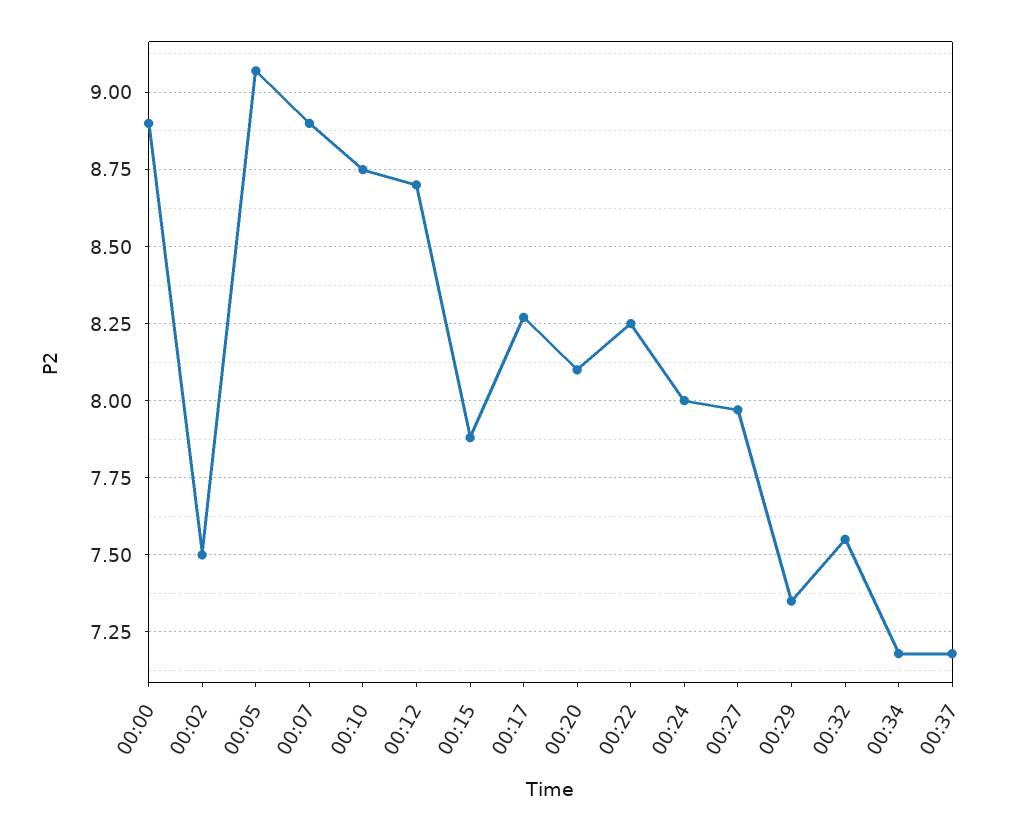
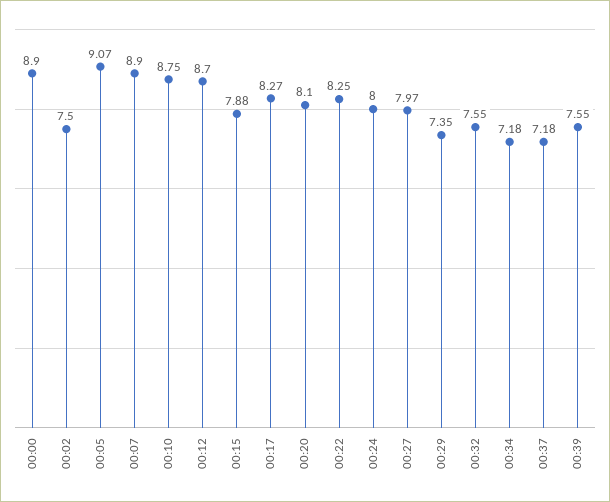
00:39: none -> 7.55

